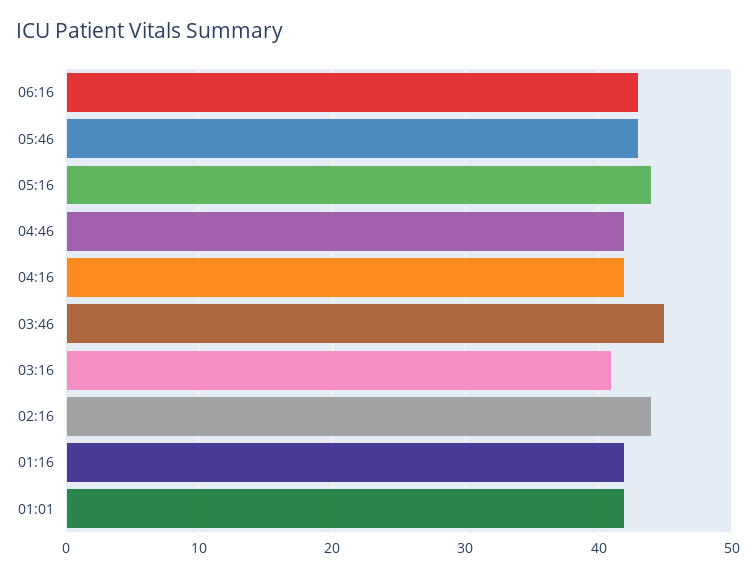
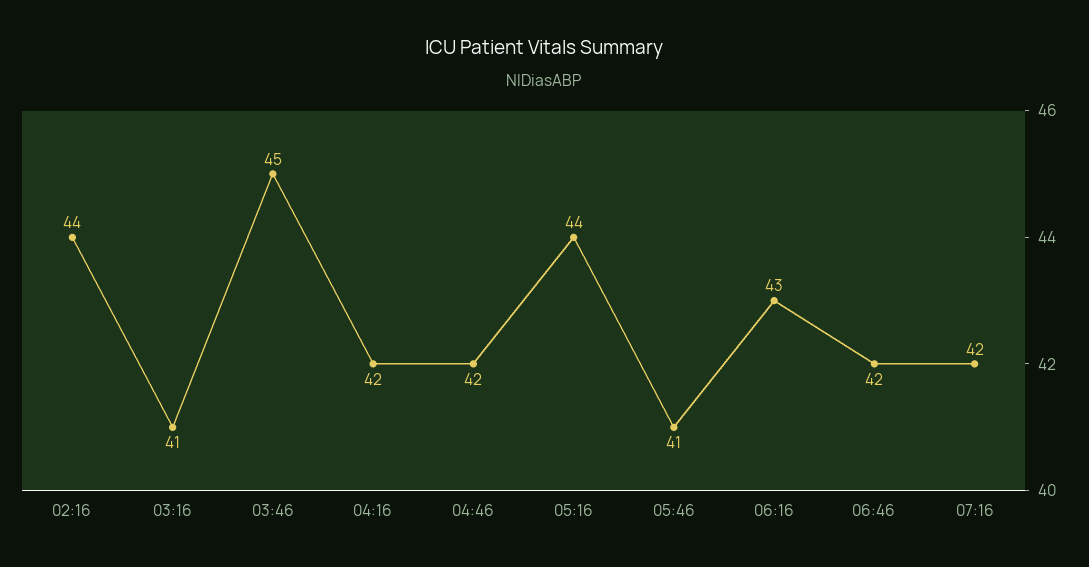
05:46: 43 -> 41
01:16: 42 -> none
01:01: 42 -> none
06:46: none -> 42
07:16: none -> 42

